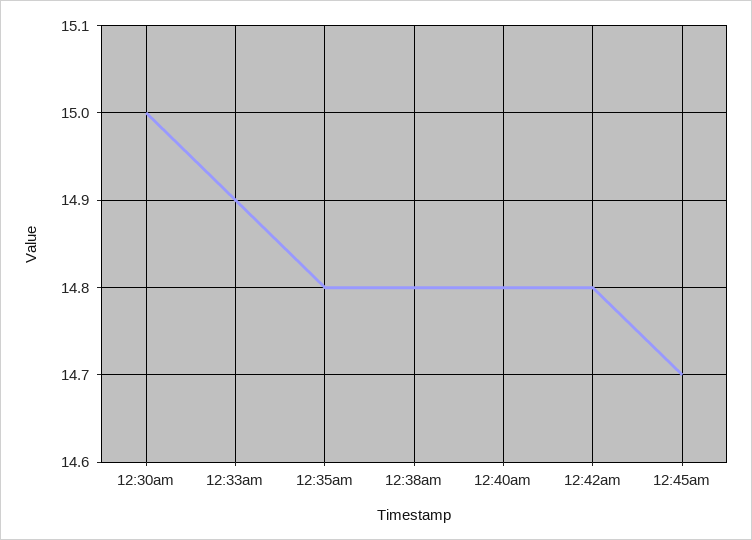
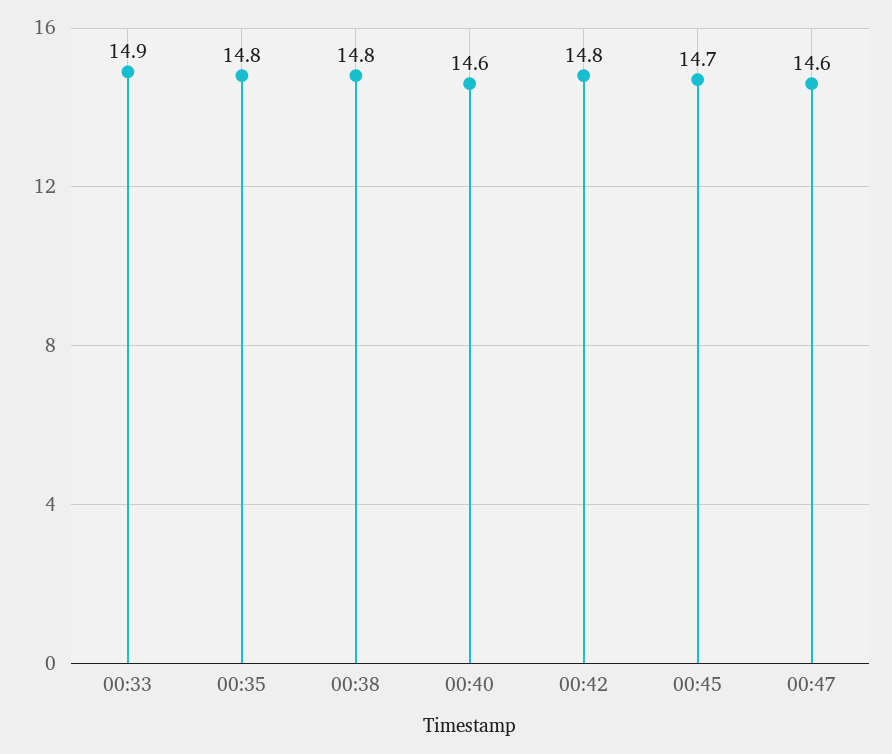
12:30am: 15 -> none
12:40am: 14.8 -> 14.6
00:47: none -> 14.6

